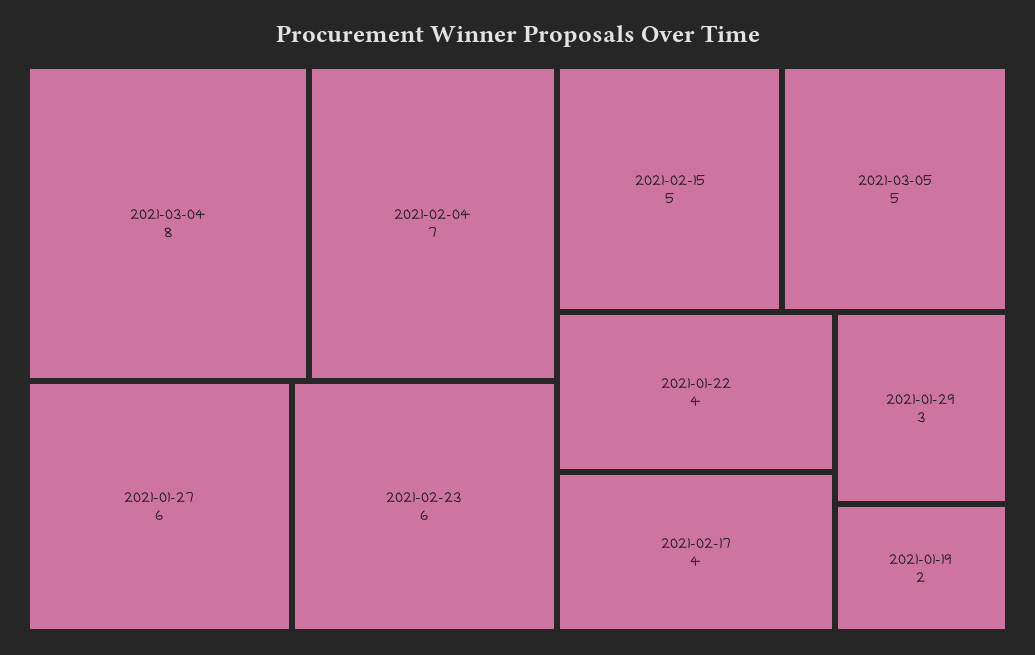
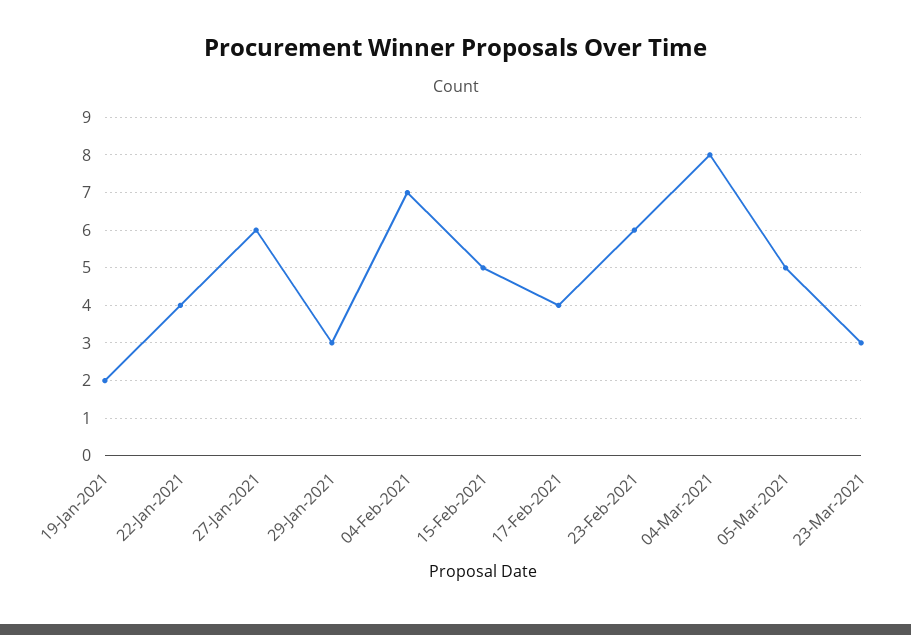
23-Mar-2021: none -> 3

